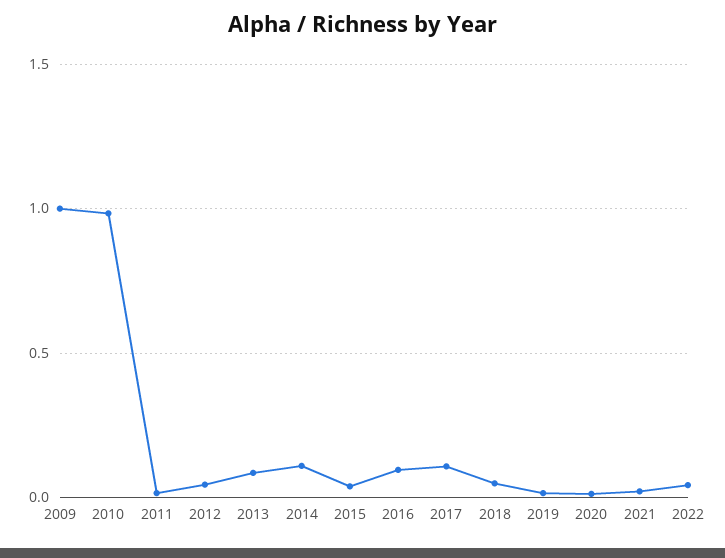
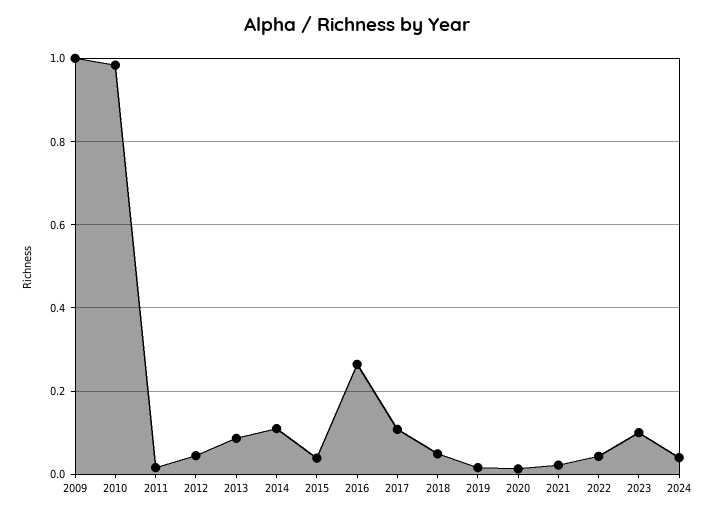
2016: 0.1 -> 0.26
2023: none -> 0.1
2024: none -> 0.04

